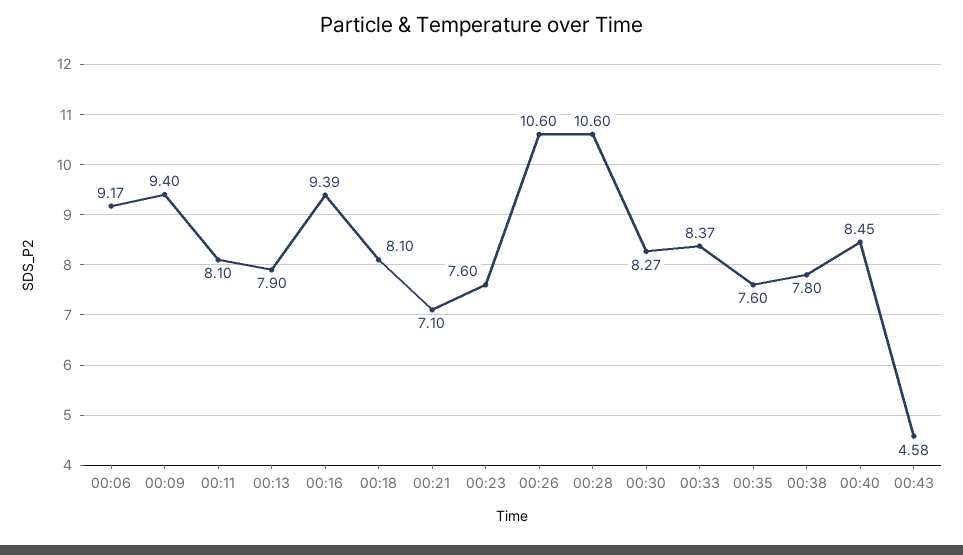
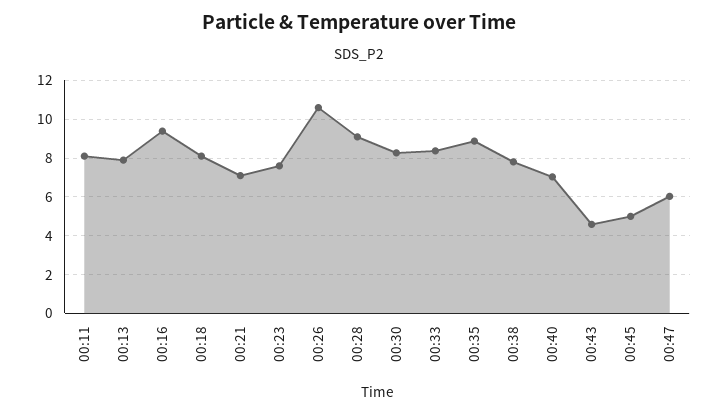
00:06: 9.17 -> none
00:09: 9.4 -> none
00:28: 10.6 -> 9
00:35: 7.6 -> 9
00:40: 8.45 -> 7
00:45: none -> 5
00:47: none -> 6

